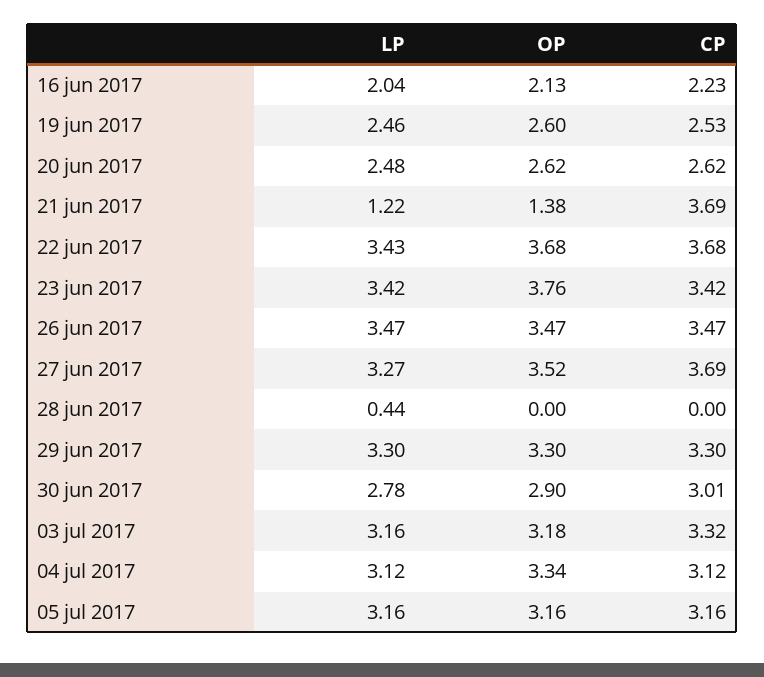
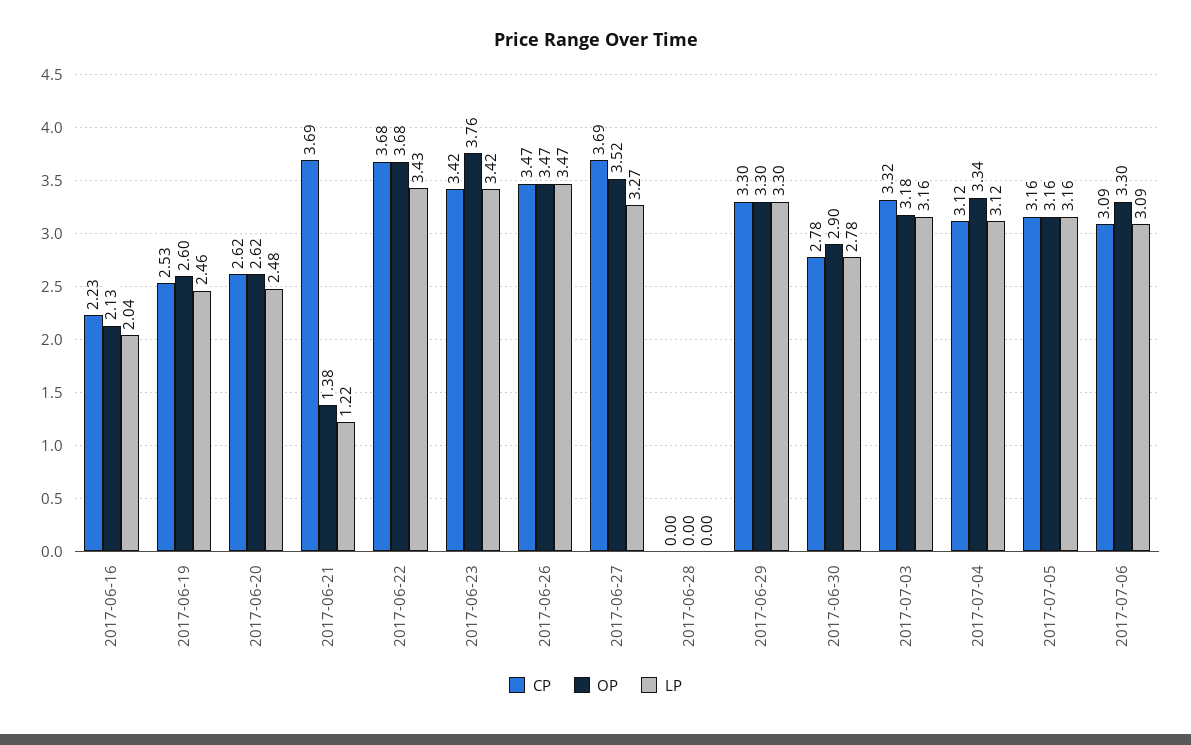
LP, 28 jun 2017: 0.44 -> 0
CP, 30 jun 2017: 3.01 -> 2.78
CP, 2017-07-06: none -> 3.09
OP, 2017-07-06: none -> 3.3
LP, 2017-07-06: none -> 3.09

